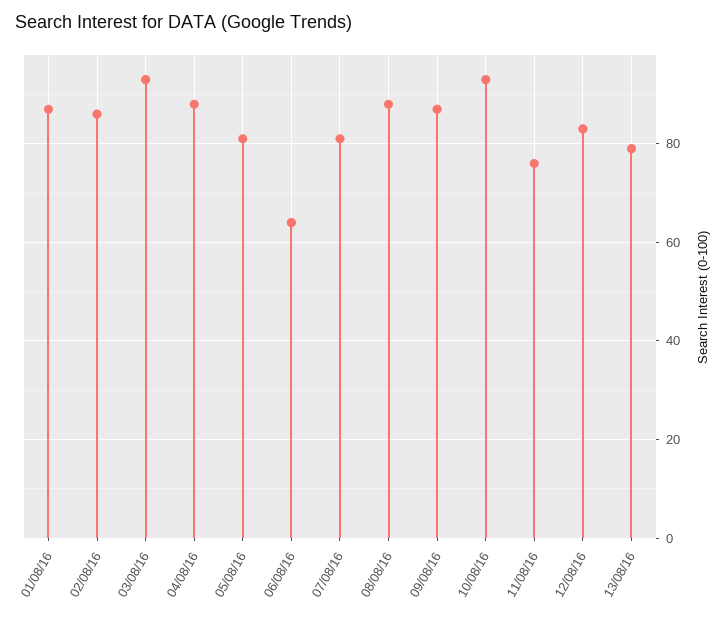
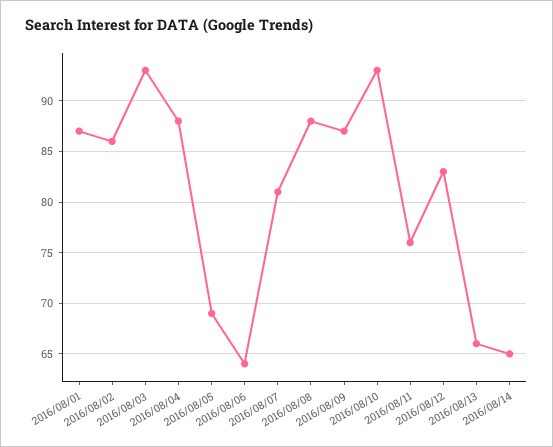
05/08/16: 80 -> 69
13/08/16: 80 -> 66
2016/08/14: none -> 65

